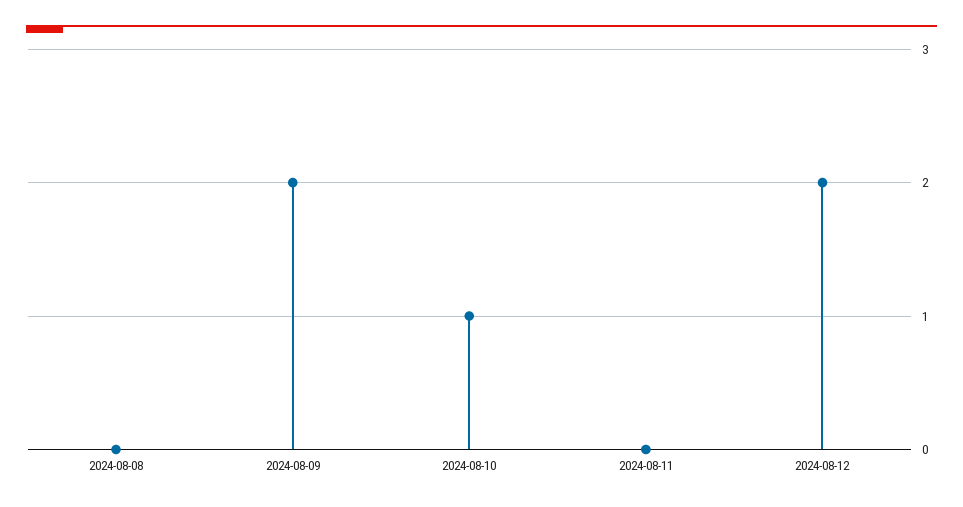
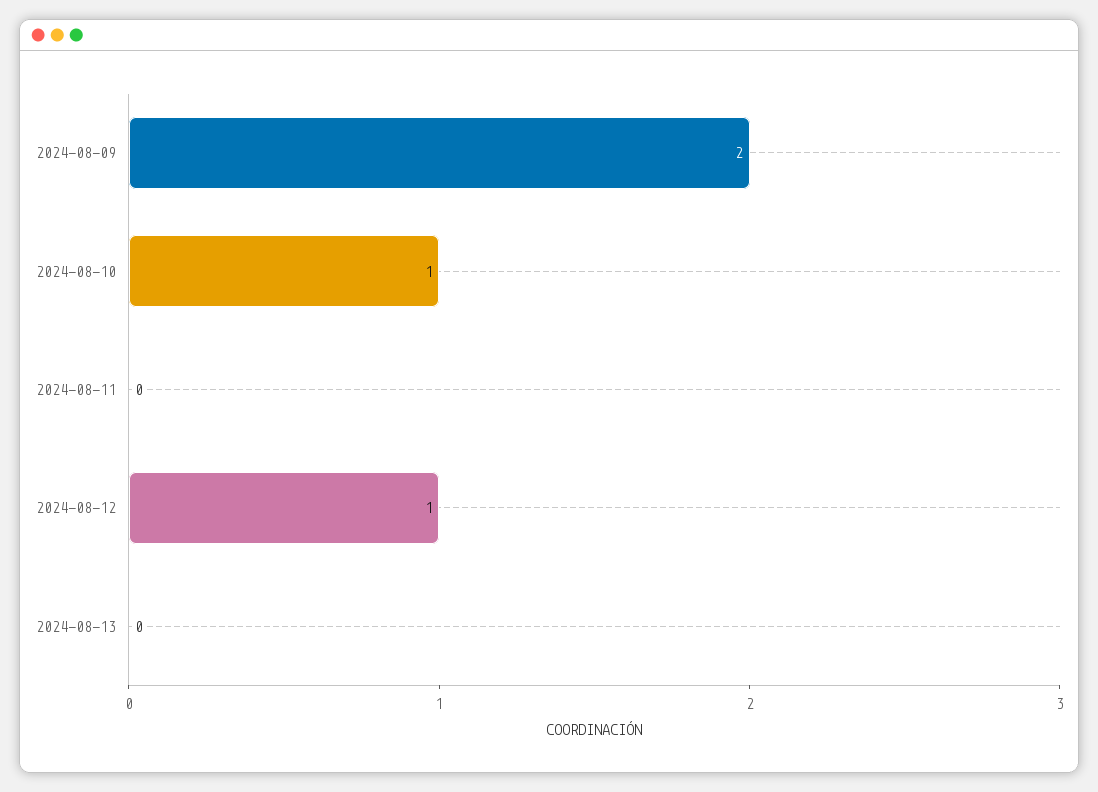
2024-08-08: 0 -> none
2024-08-12: 2 -> 1
2024-08-13: none -> 0

